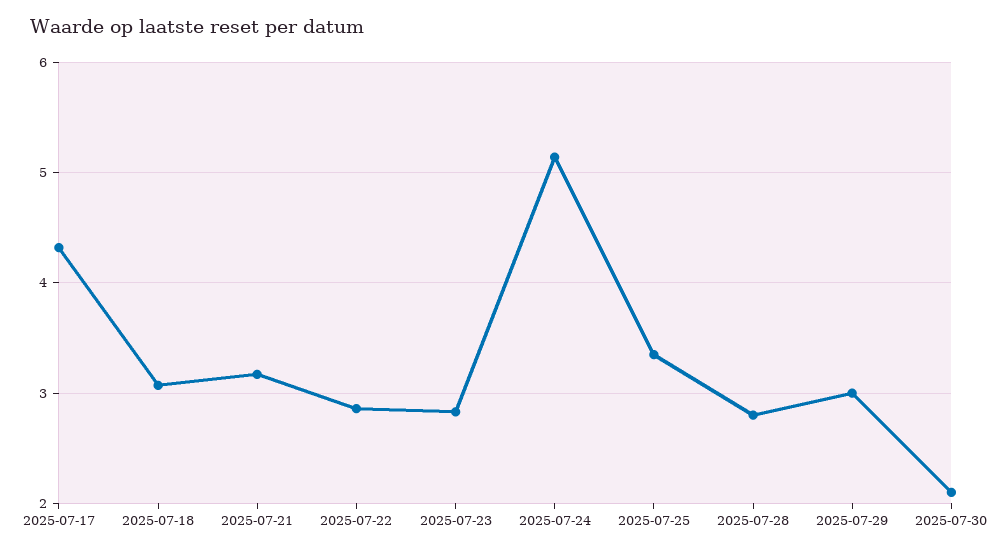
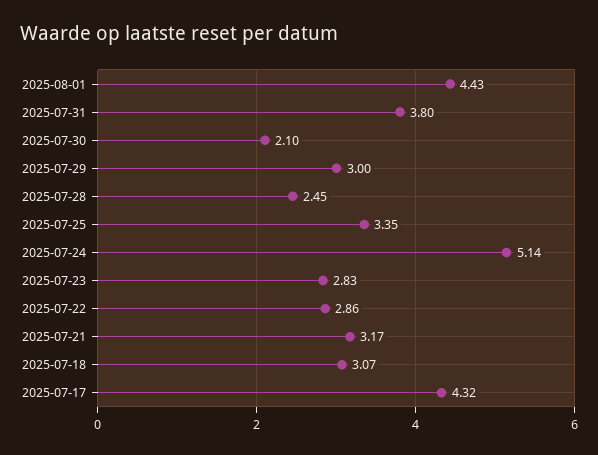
2025-07-28: 2.8 -> 2.45
2025-08-01: none -> 4.43
2025-07-31: none -> 3.8

